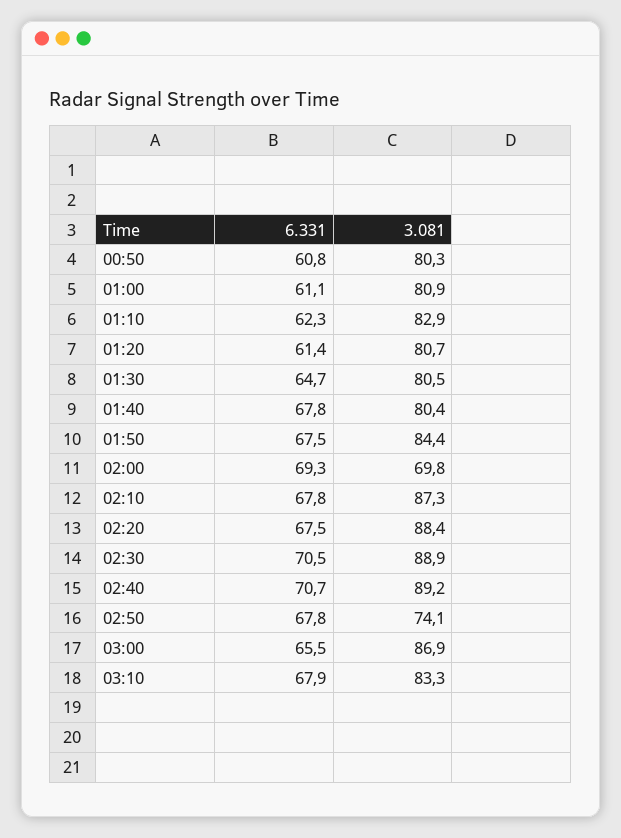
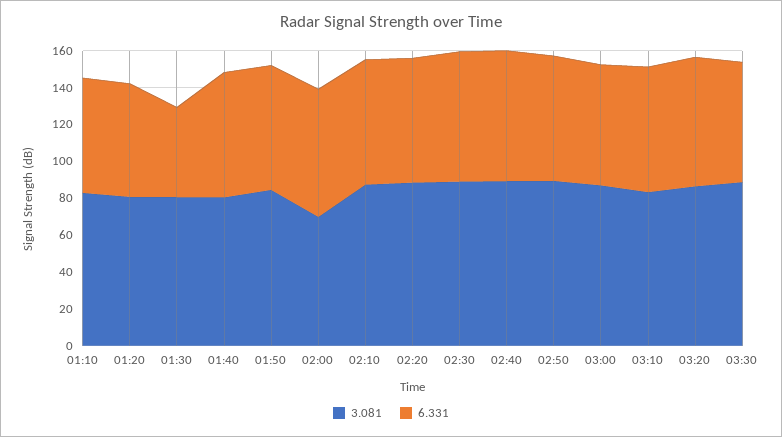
6.331, 00:50: 60.8 -> none
3.081, 00:50: 80.3 -> none
6.331, 01:00: 61.1 -> none
3.081, 01:00: 80.9 -> none
6.331, 01:30: 64.7 -> 50
3.081, 02:50: 74.1 -> 90
3.081, 03:20: none -> 85
6.331, 03:20: none -> 70
3.081, 03:30: none -> 90
6.331, 03:30: none -> 65

